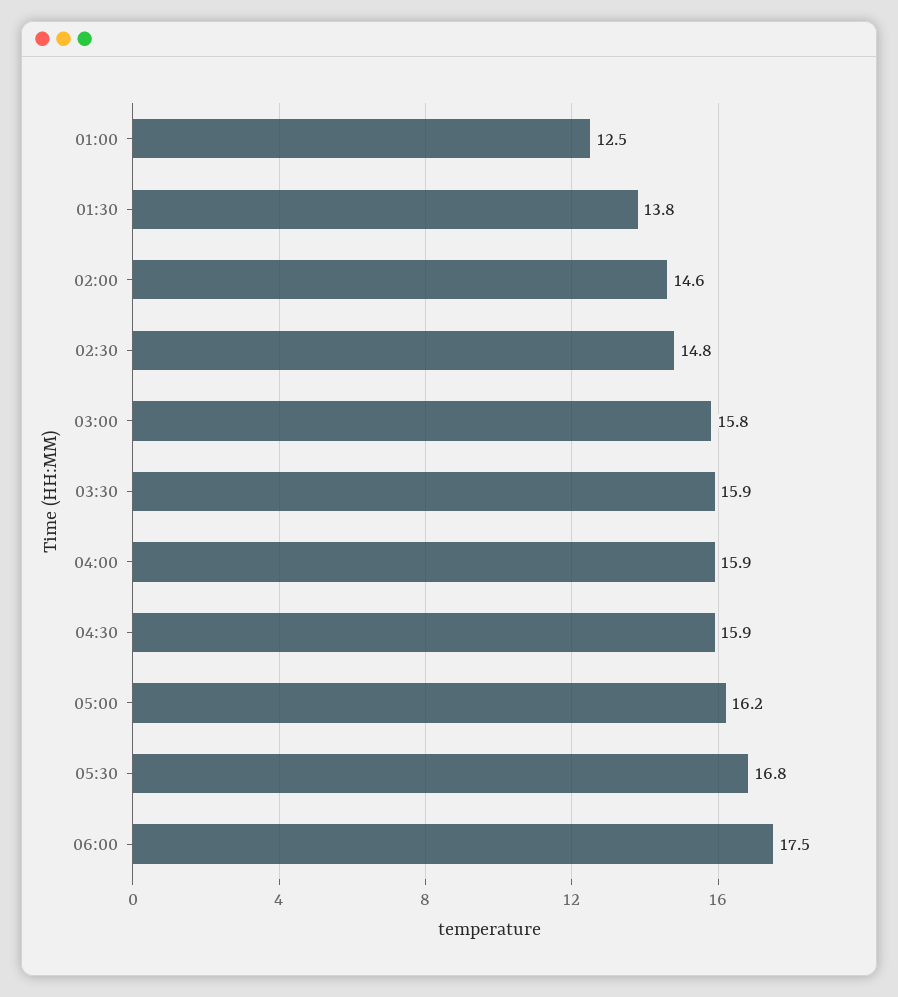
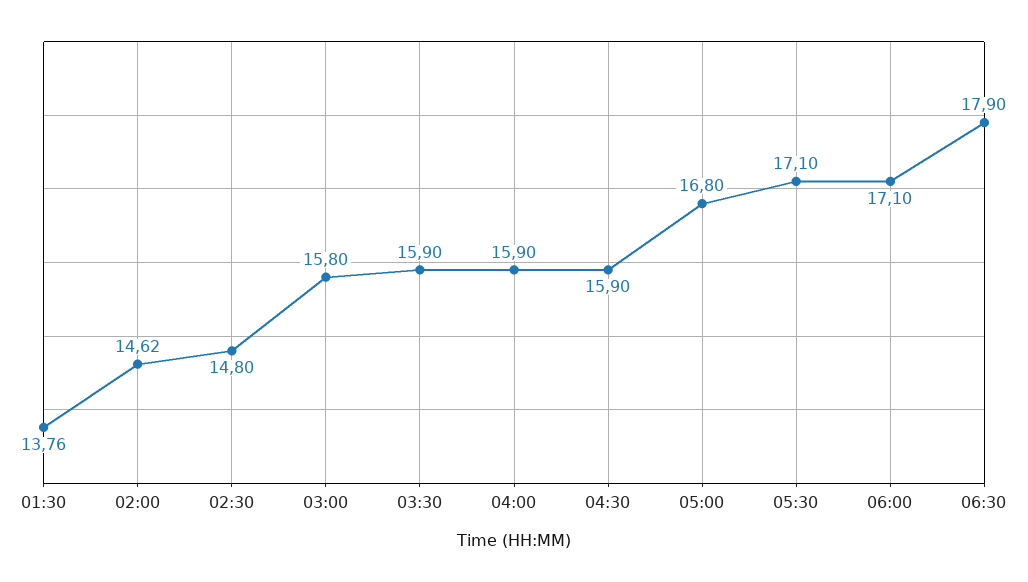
01:00: 12.5 -> none
05:00: 16.2 -> 16.8
05:30: 16.8 -> 17.1
06:00: 17.5 -> 17.1
06:30: none -> 17.9

